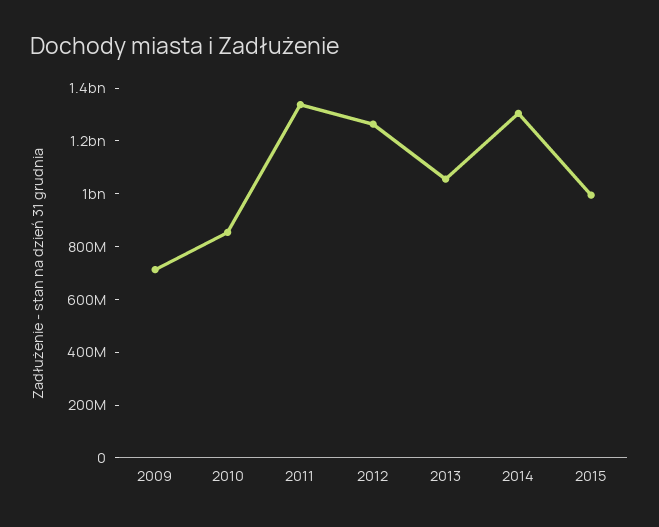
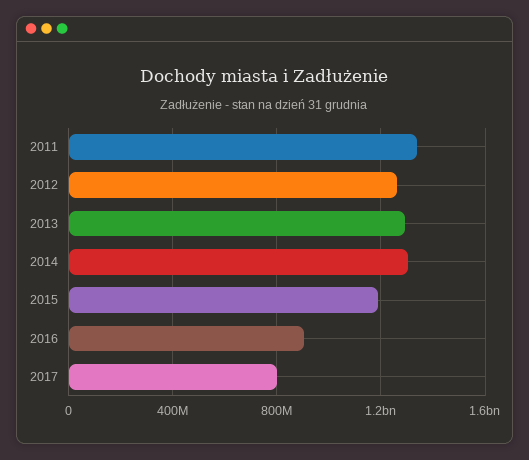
2009: 700000000 -> none
2010: 850000000 -> none
2013: 1050000000 -> 1300000000
2015: 1000000000 -> 1200000000
2016: none -> 900000000
2017: none -> 800000000

